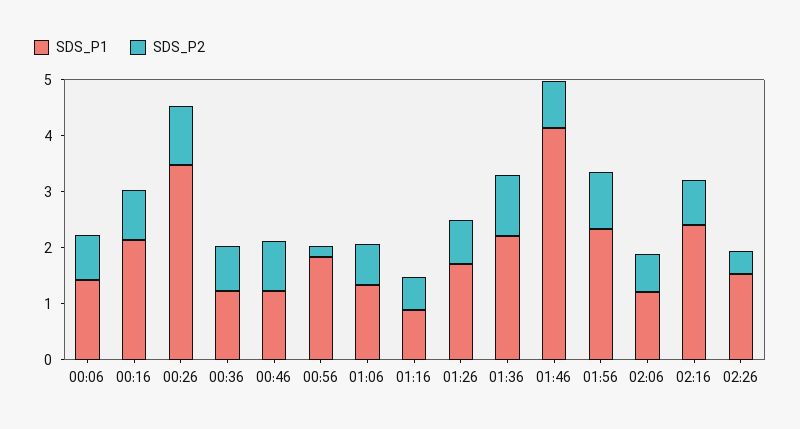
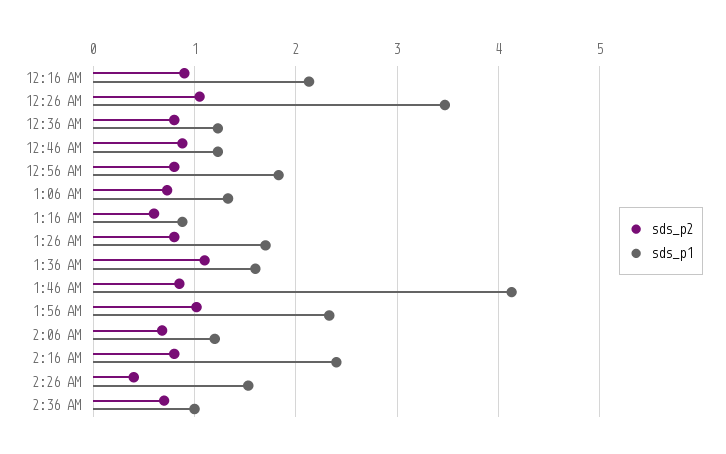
SDS_P1, 00:06: 1.4 -> none
SDS_P2, 00:06: 0.8 -> none
SDS_P2, 00:56: 0.2 -> 0.8
SDS_P1, 01:36: 2.2 -> 1.6
SDS_P2, 2:36 AM: none -> 0.7
SDS_P1, 2:36 AM: none -> 1

